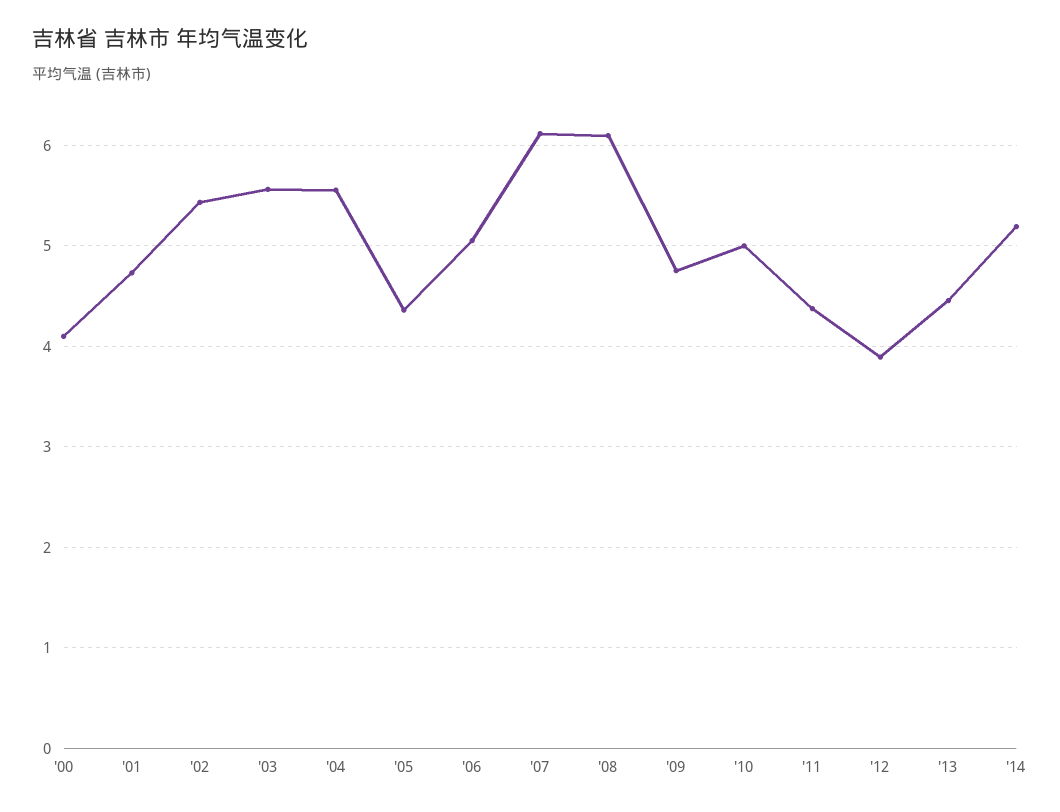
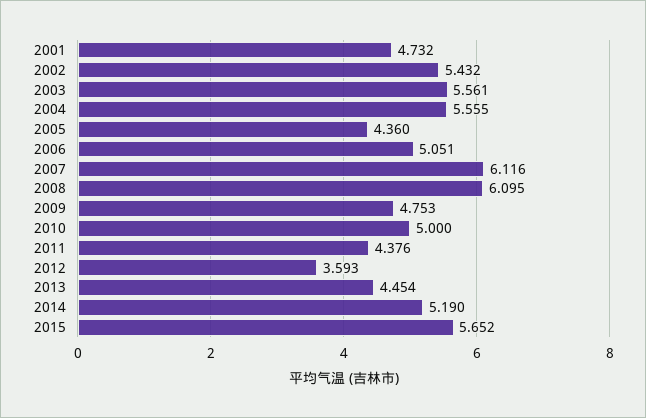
'00: 4.1 -> none
'12: 3.9 -> 3.593
2015: none -> 5.652

